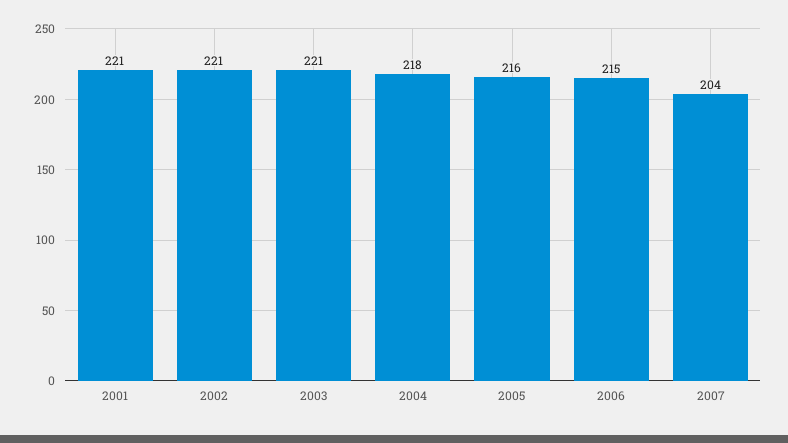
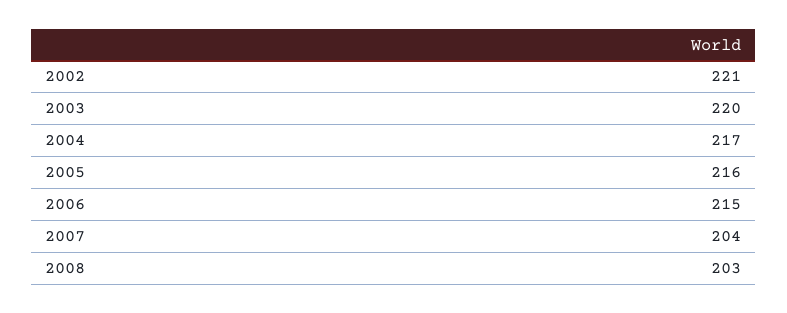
2001: 221 -> none
2003: 221 -> 220
2004: 218 -> 217
2008: none -> 203

